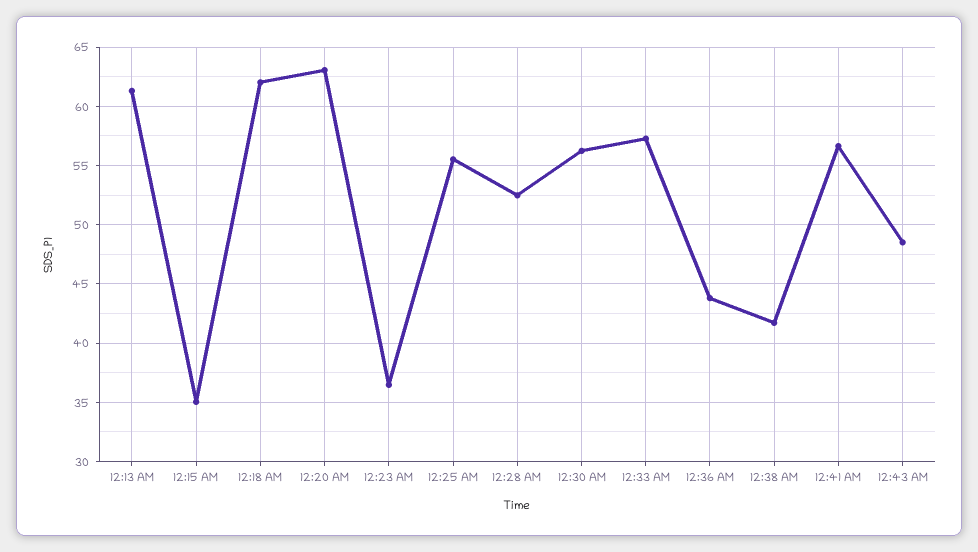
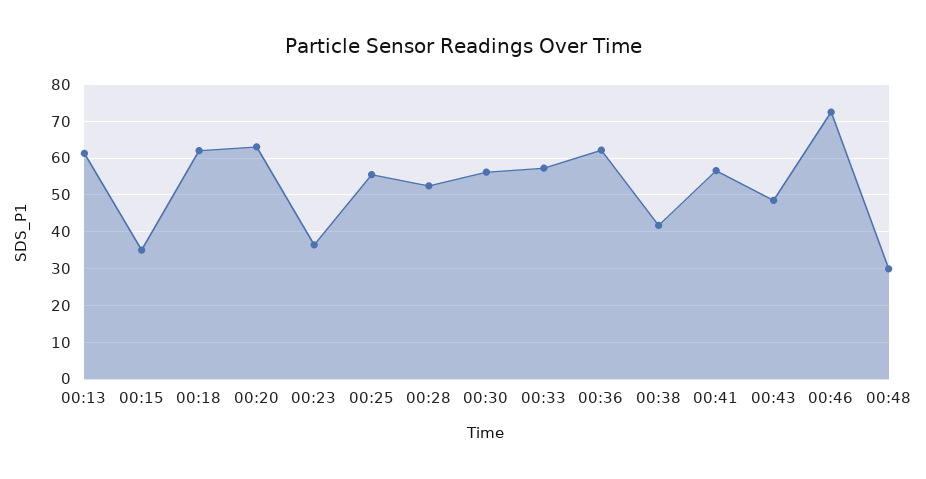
12:36 AM: 44 -> 62
00:46: none -> 72
00:48: none -> 30

